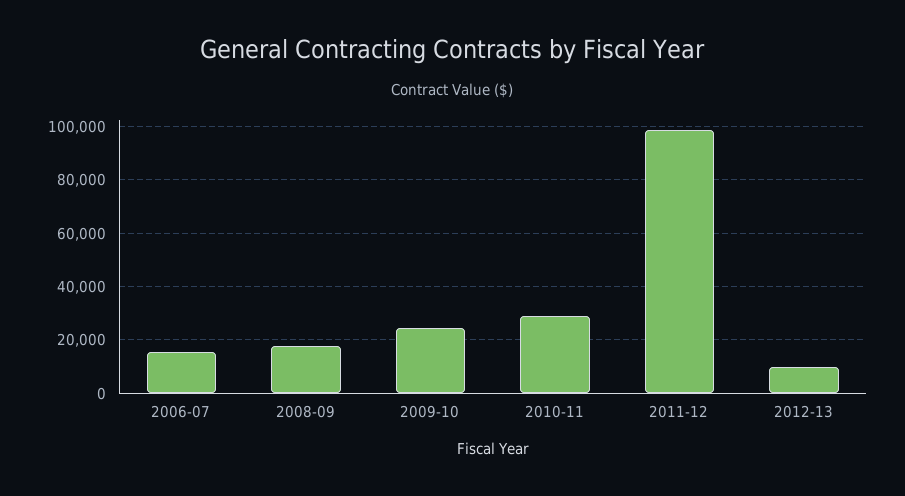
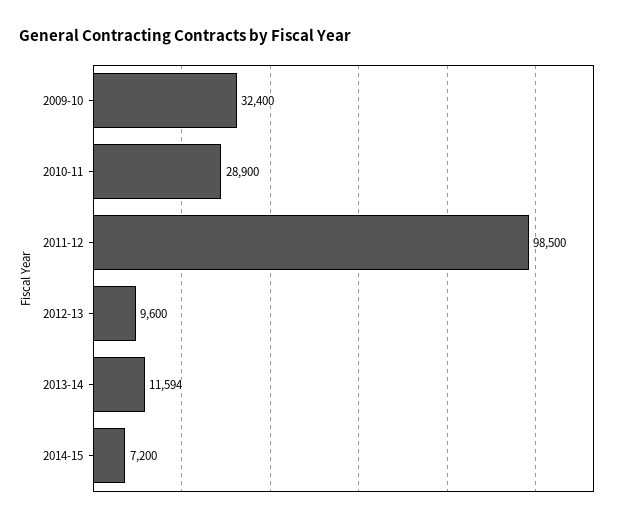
2006-07: 15000 -> none
2008-09: 17500 -> none
2009-10: 25000 -> 32400
2013-14: none -> 11594
2014-15: none -> 7200

